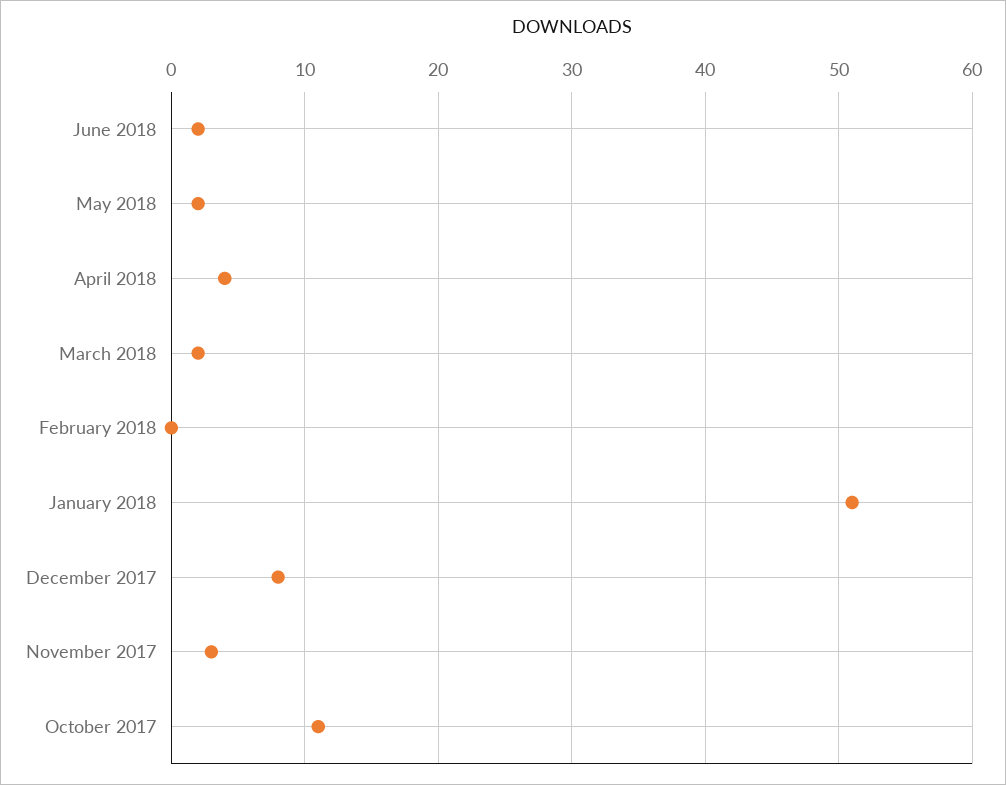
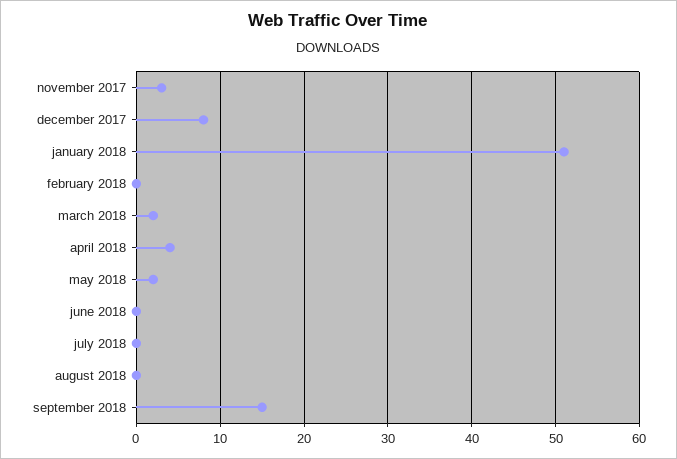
June 2018: 2 -> 0
October 2017: 11 -> none
july 2018: none -> 0
august 2018: none -> 0
september 2018: none -> 15

